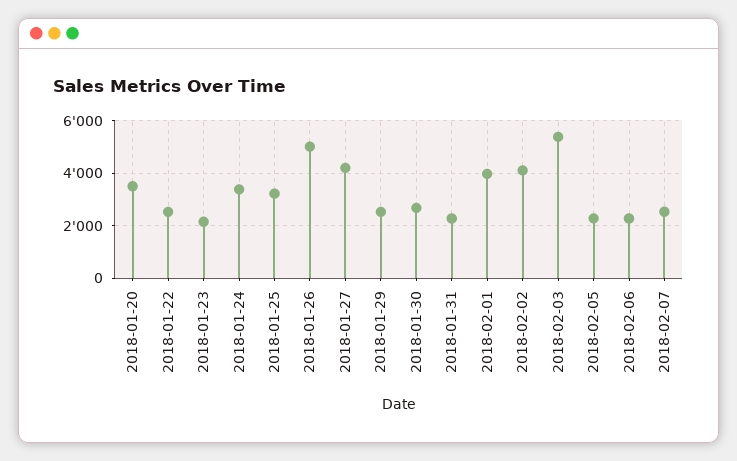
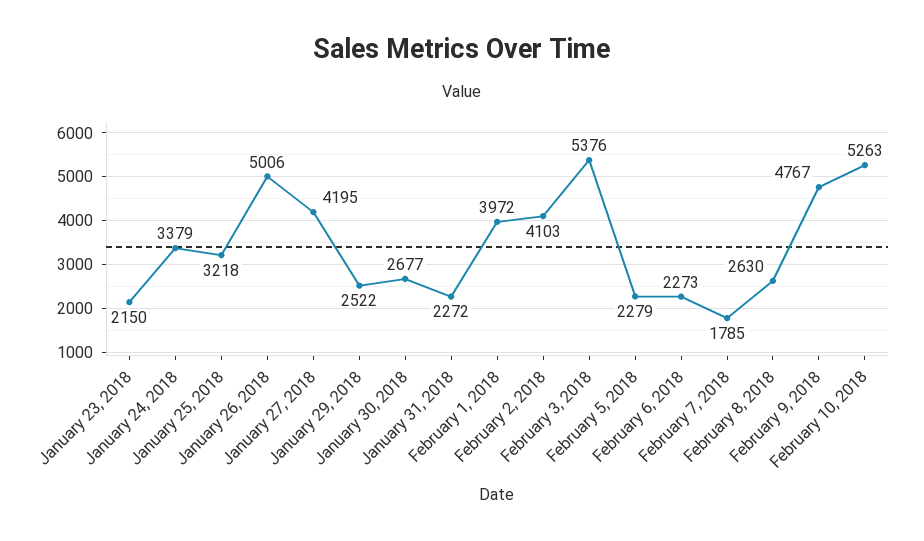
2018-01-20: 3500 -> none
2018-01-22: 2500 -> none
2018-02-07: 2500 -> 1785
February 8, 2018: none -> 2630
February 9, 2018: none -> 4767
February 10, 2018: none -> 5263

